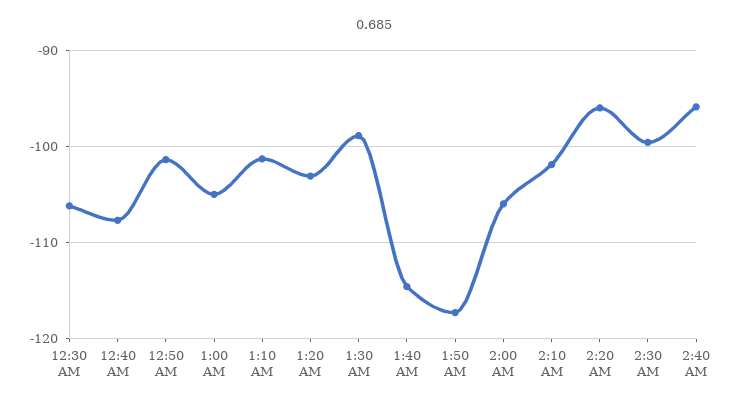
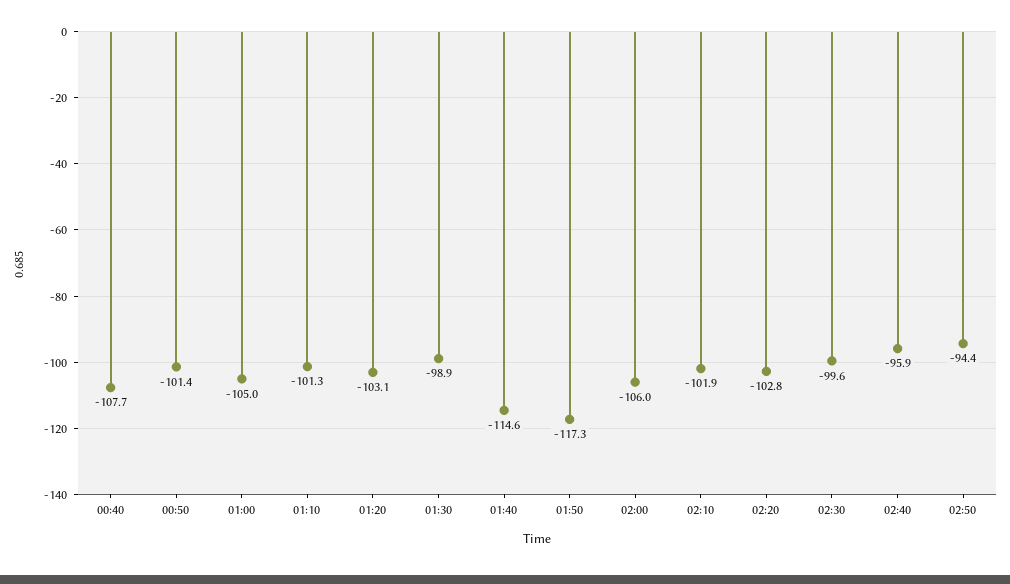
12:30 AM: -106 -> none
2:20 AM: -96 -> -102.8
02:50: none -> -94.4

